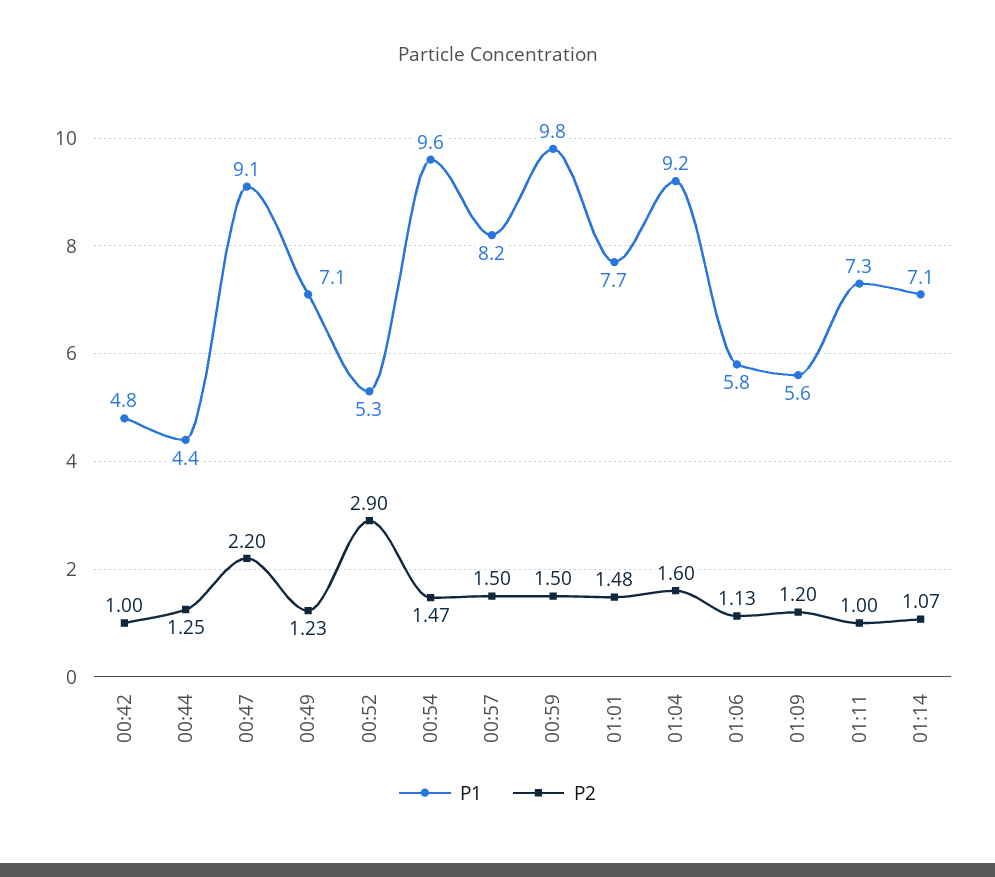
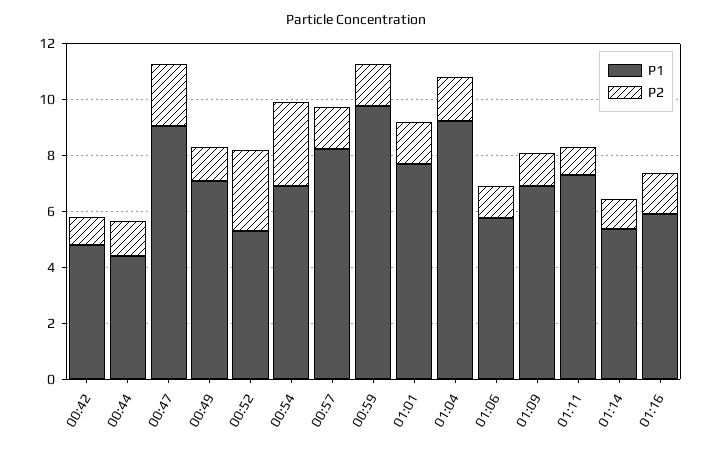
P1, 00:54: 9.6 -> 7
P2, 00:54: 1.47 -> 3
P1, 01:09: 5.6 -> 7
P1, 01:14: 7.1 -> 5.5
P1, 01:16: none -> 6
P2, 01:16: none -> 1.5

